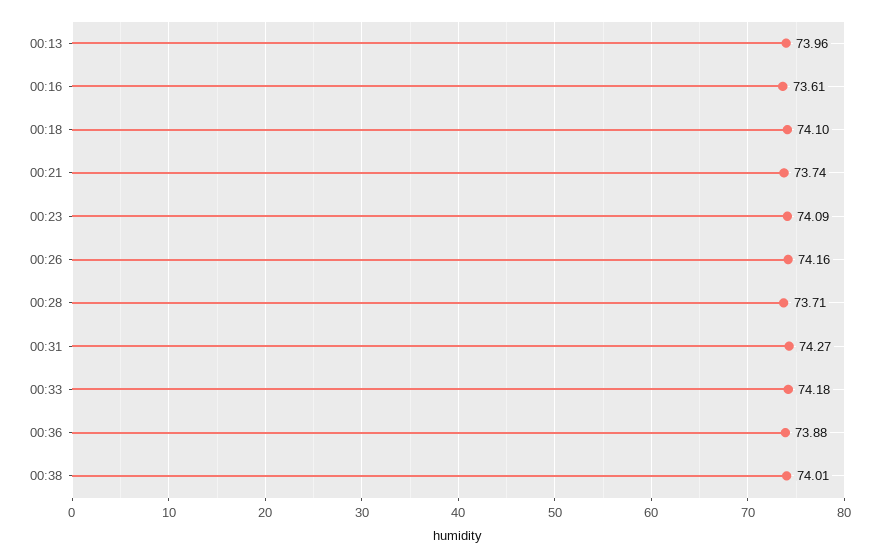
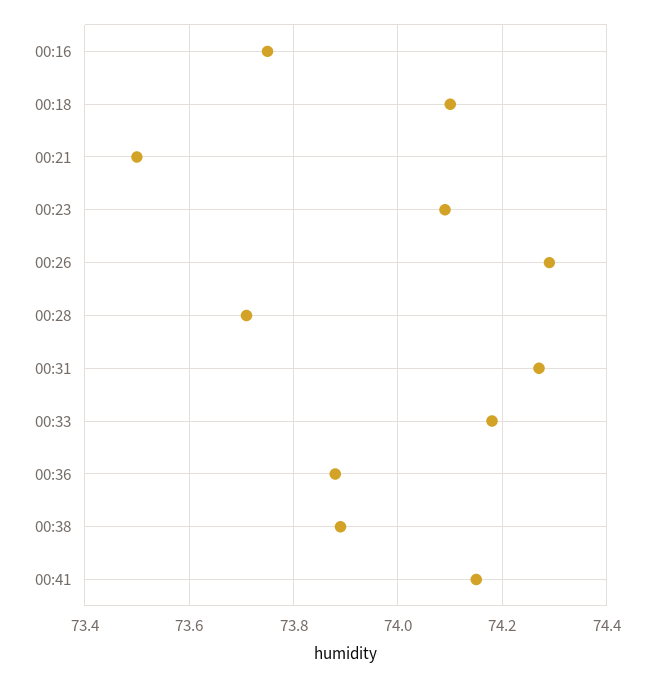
00:13: 73.96 -> none
00:16: 73.61 -> 73.75
00:21: 73.74 -> 73.5
00:26: 74.16 -> 74.3
00:38: 74.01 -> 73.9
00:41: none -> 74.15

